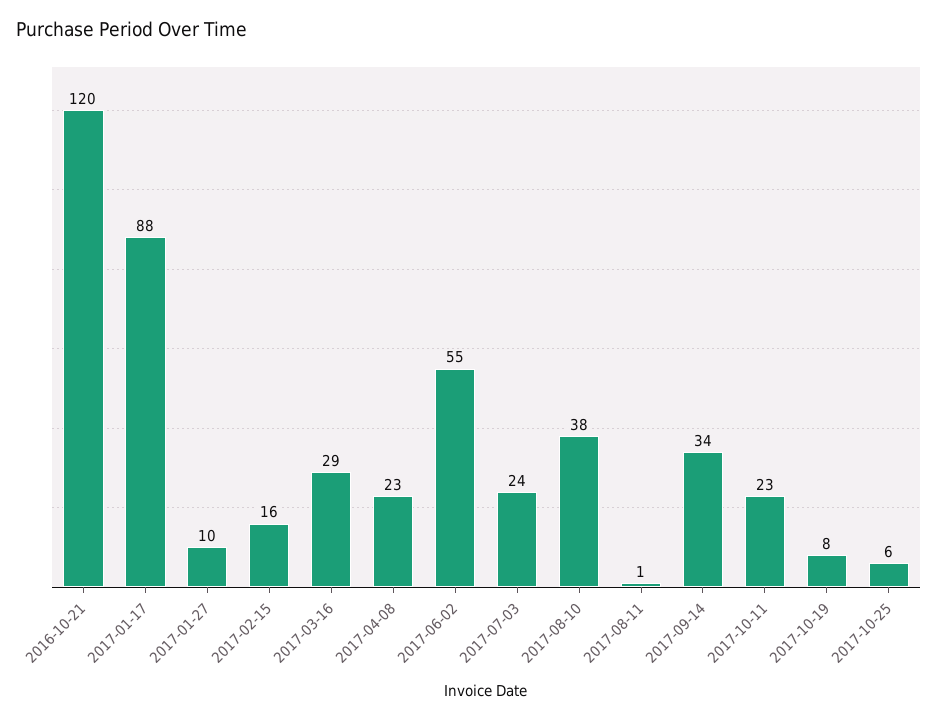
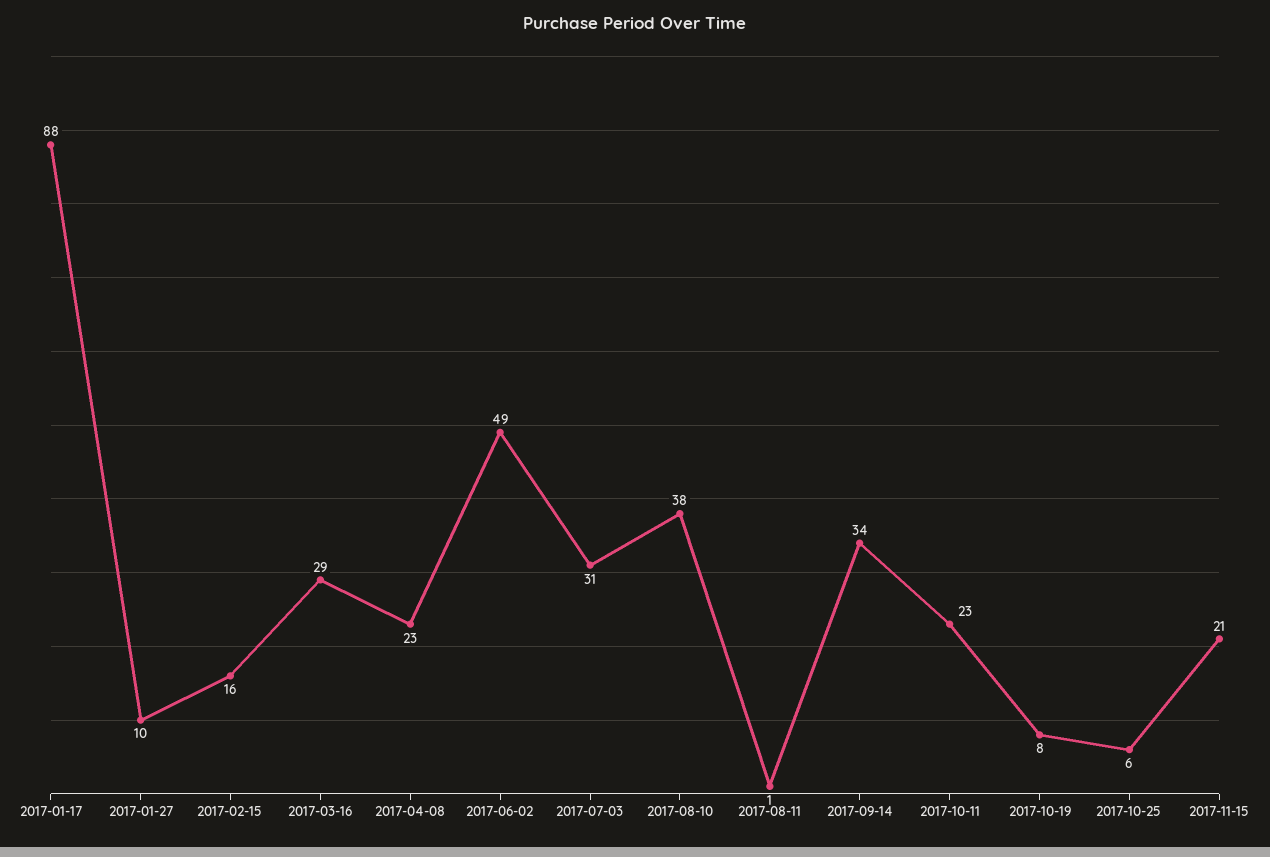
2016-10-21: 120 -> none
2017-06-02: 55 -> 49
2017-07-03: 24 -> 31
2017-11-15: none -> 21

